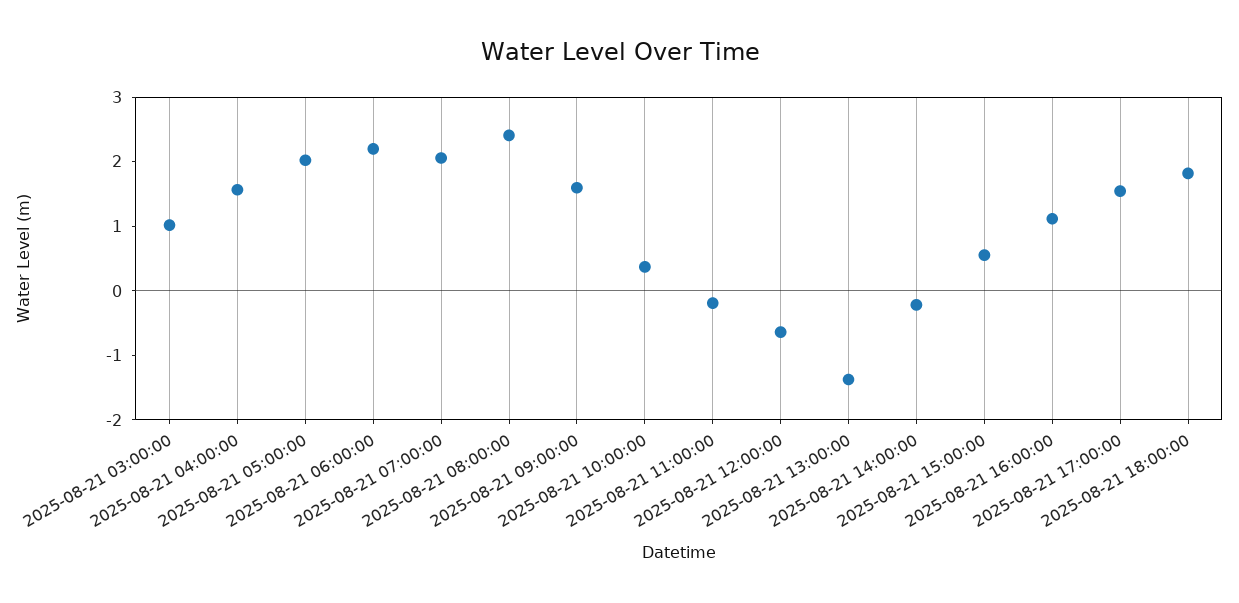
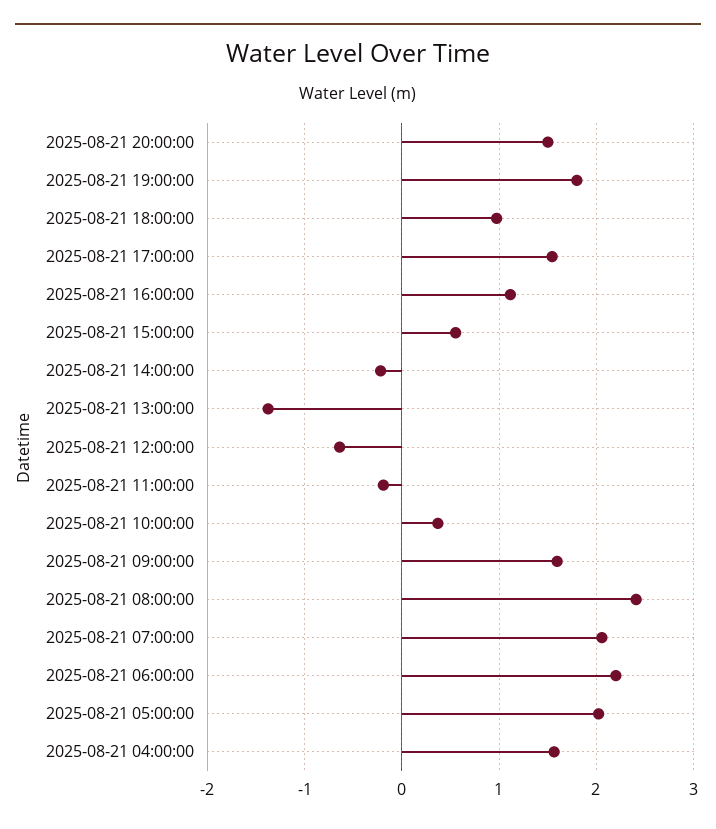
2025-08-21 03:00:00: 1 -> none
2025-08-21 18:00:00: 1.8 -> 1
2025-08-21 20:00:00: none -> 1.5
2025-08-21 19:00:00: none -> 1.8

